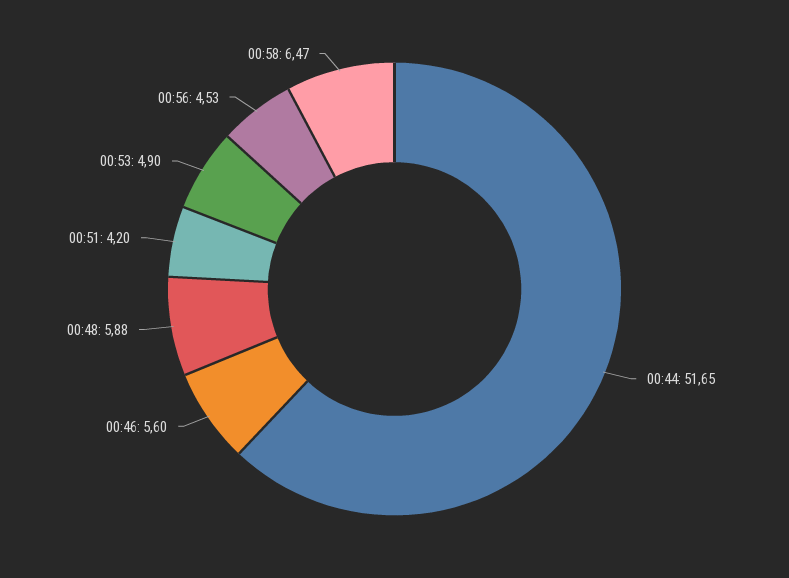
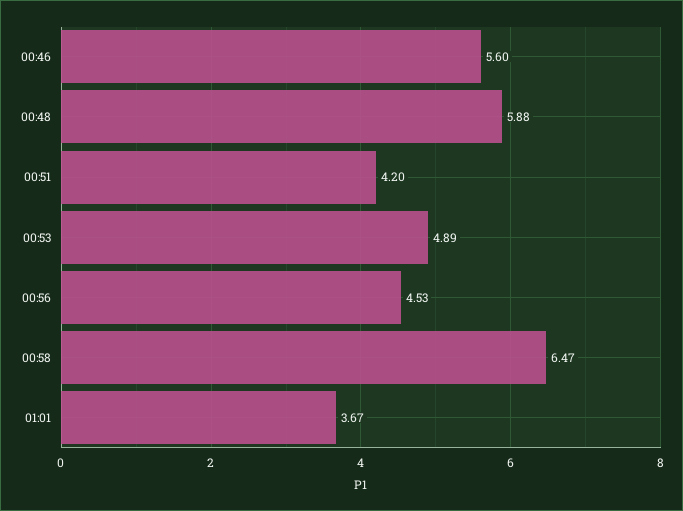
00:44: 51.65 -> none
00:53: 4.9 -> 4.89
01:01: none -> 3.67

